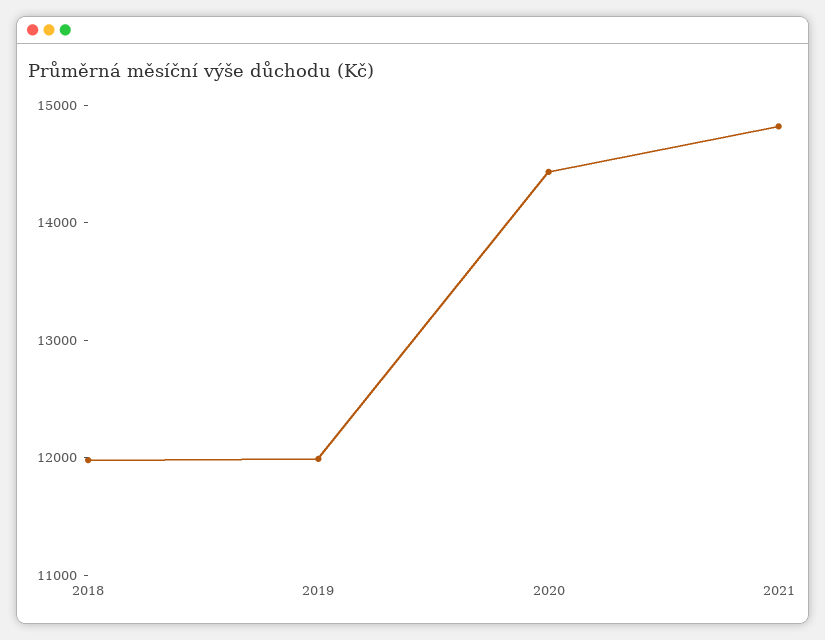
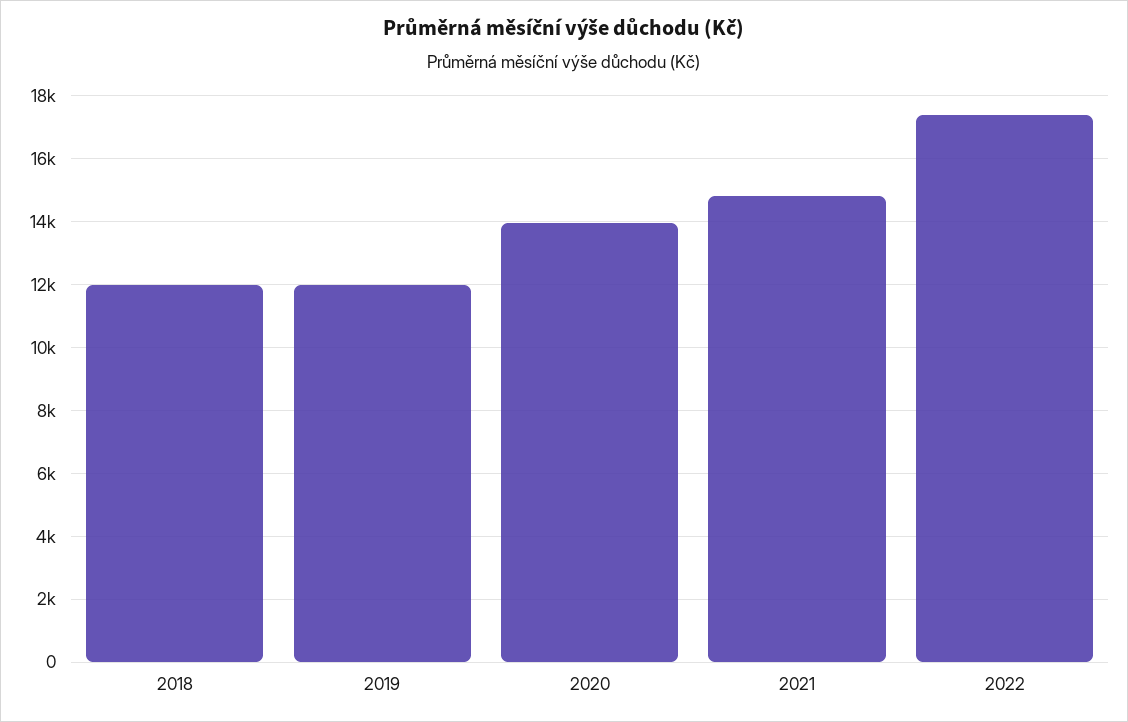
2020: 14400 -> 14000
2022: none -> 17400

